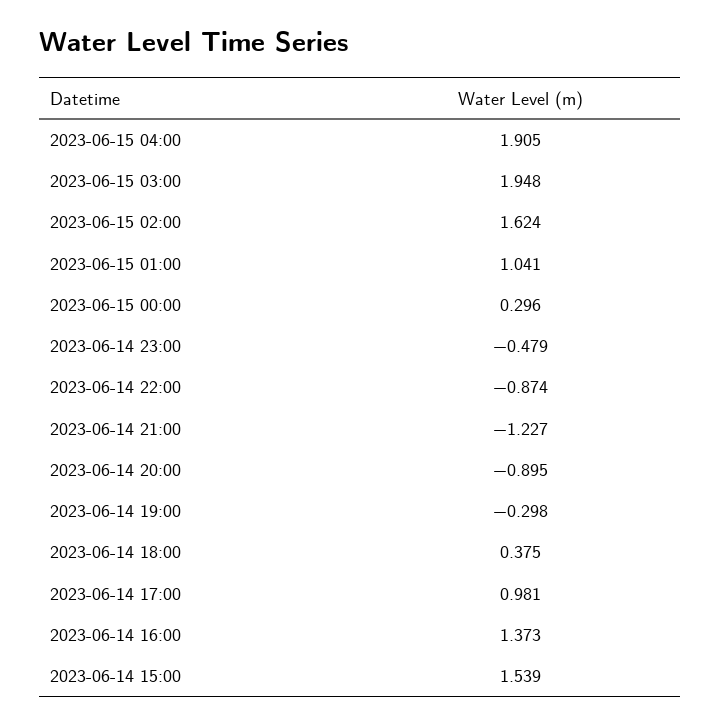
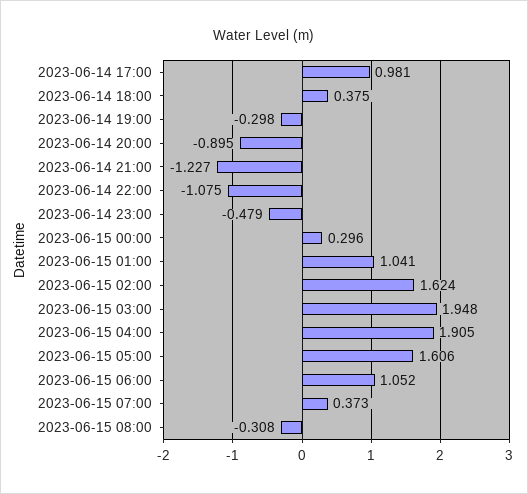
2023-06-14 22:00: -0.874 -> -1.075
2023-06-14 16:00: 1.373 -> none
2023-06-14 15:00: 1.539 -> none
2023-06-15 05:00: none -> 1.606
2023-06-15 06:00: none -> 1.052
2023-06-15 07:00: none -> 0.373
2023-06-15 08:00: none -> -0.308

